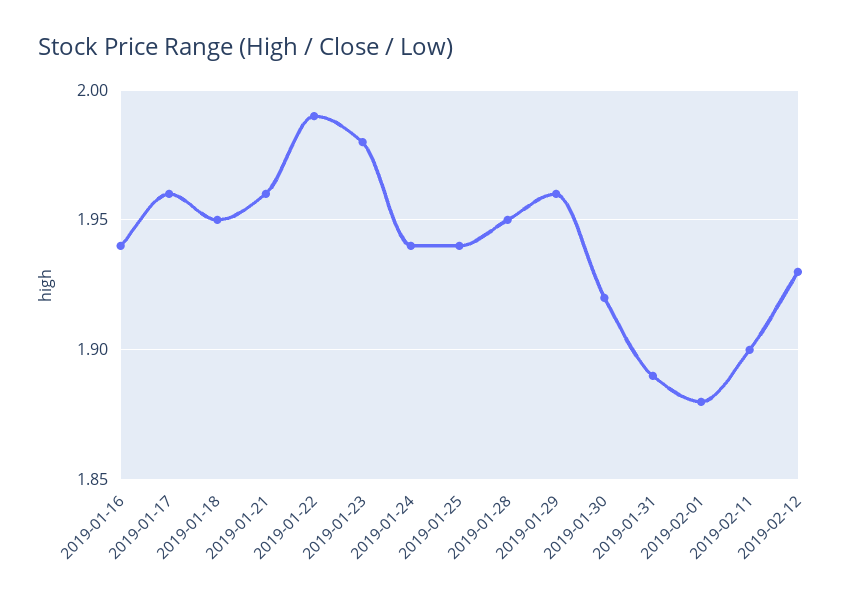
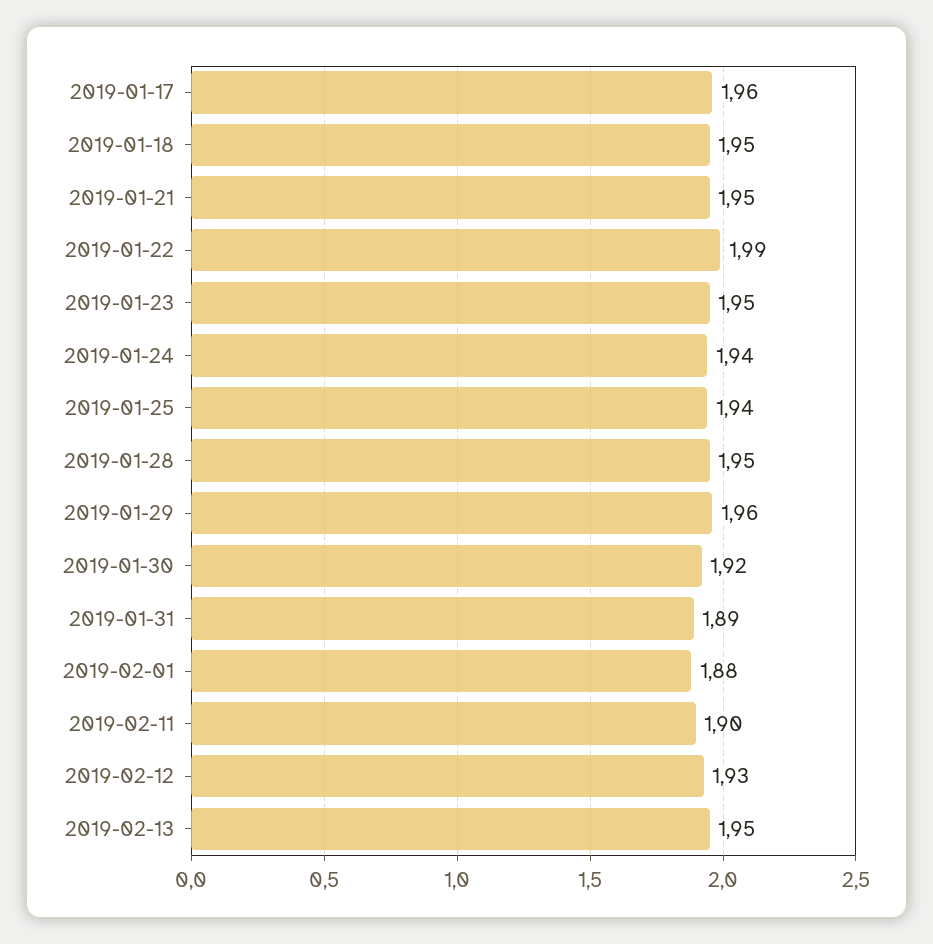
2019-01-16: 1.94 -> none
2019-01-21: 1.96 -> 1.95
2019-01-23: 1.98 -> 1.95
2019-02-13: none -> 1.95

